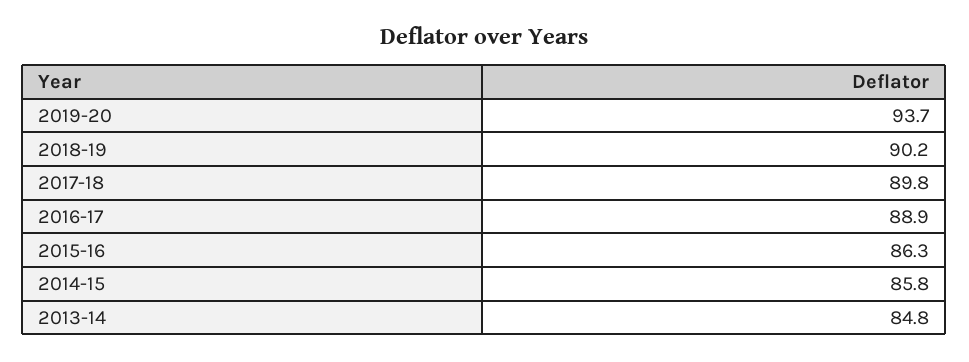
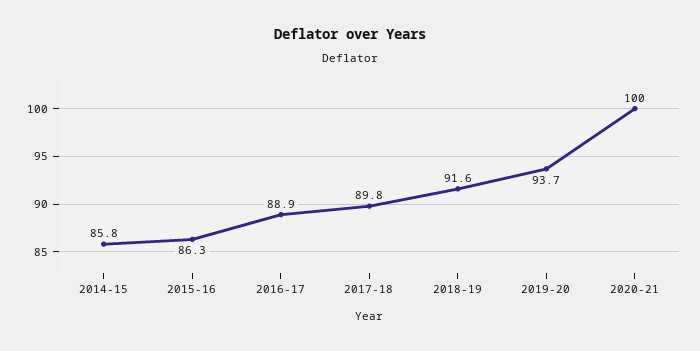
2018-19: 90.2 -> 91.6
2013-14: 84.8 -> none
2020-21: none -> 100

